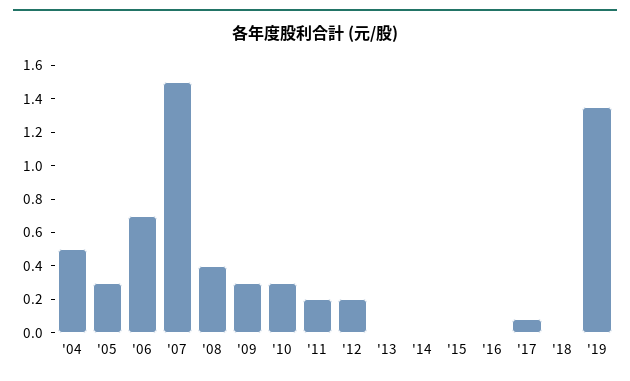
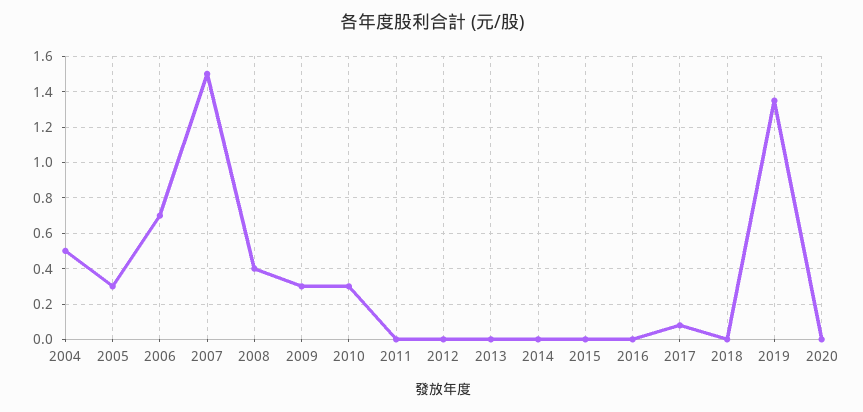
'11: 0.2 -> 0
'12: 0.2 -> 0
2020: none -> 0

